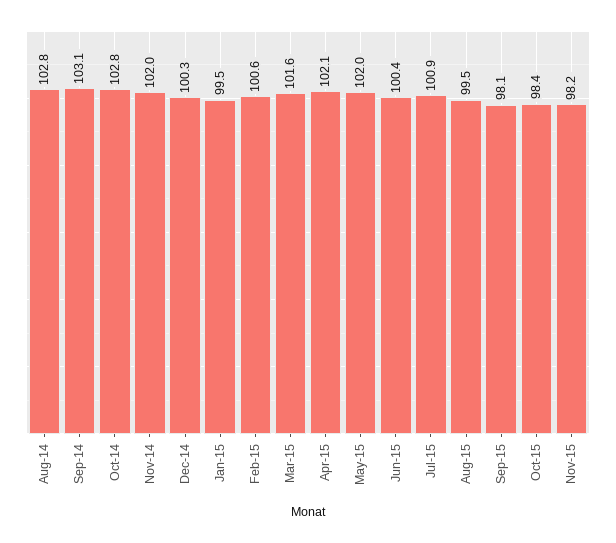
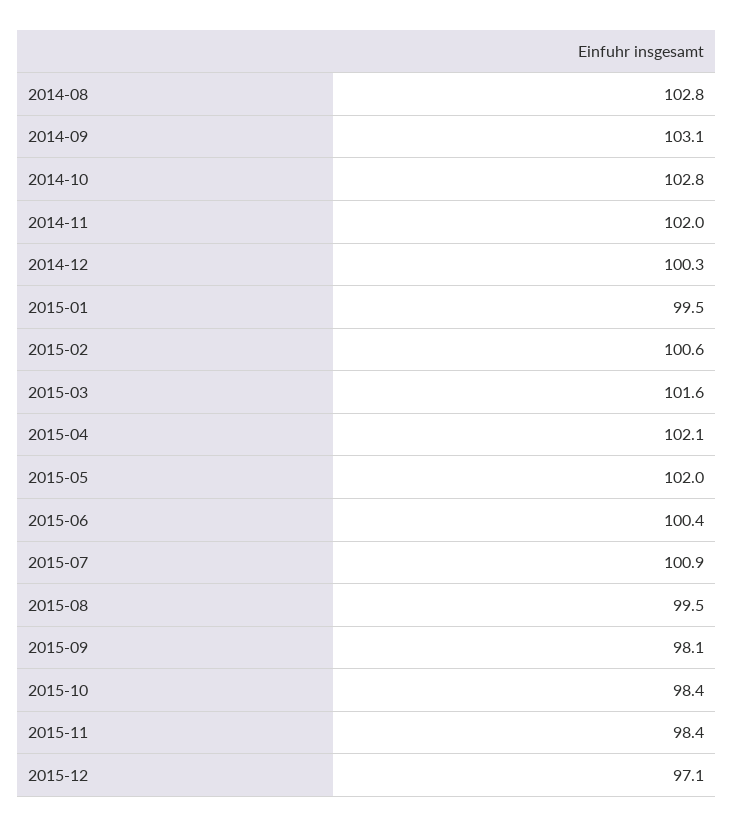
Nov-15: 98.2 -> 98.4
2015-12: none -> 97.1

